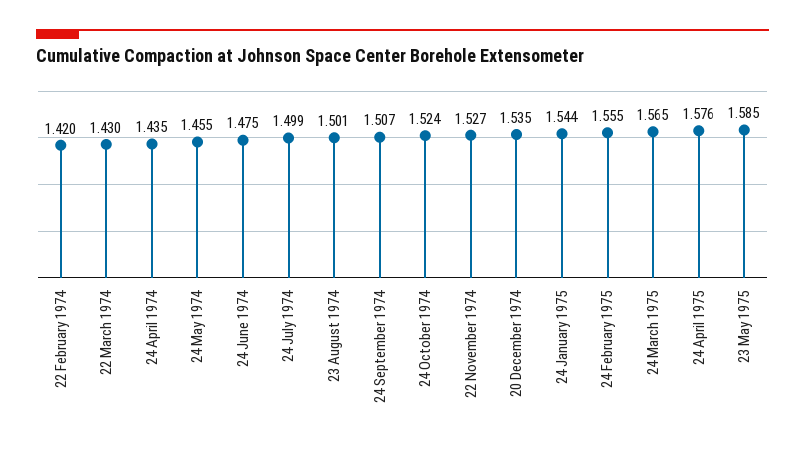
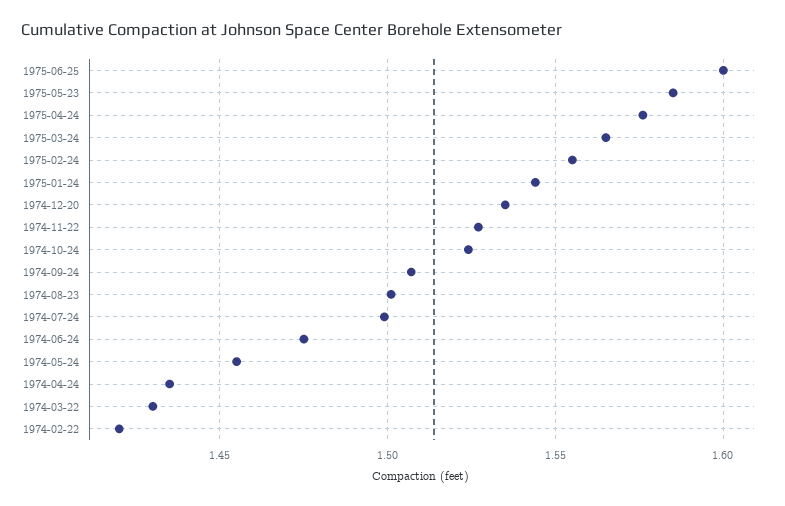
1975-06-25: none -> 1.6

